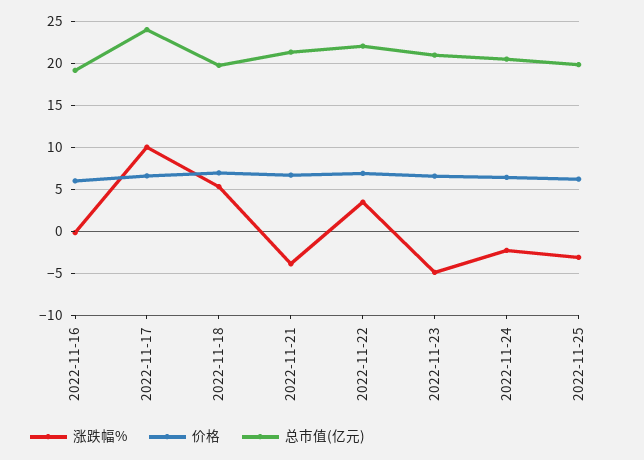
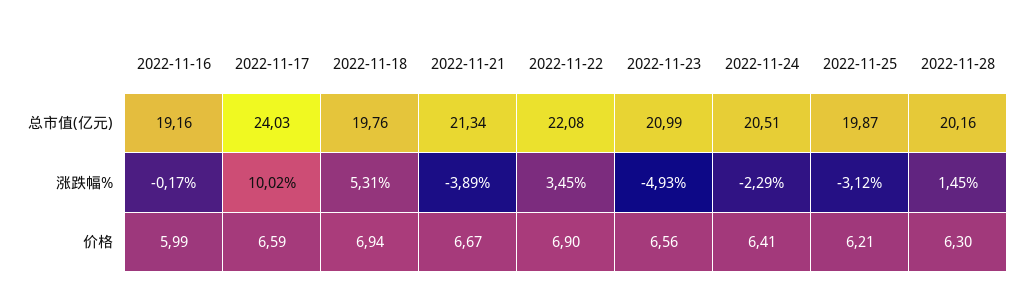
总市值(亿元), 2022-11-28: none -> 20.16
涨跌幅%, 2022-11-28: none -> 1.45
价格, 2022-11-28: none -> 6.3

